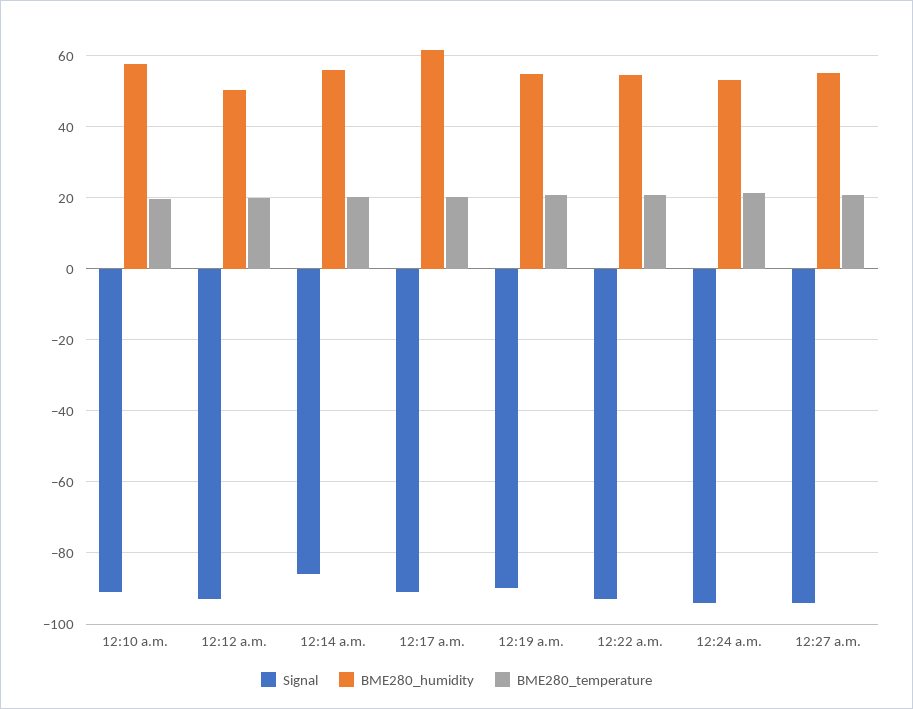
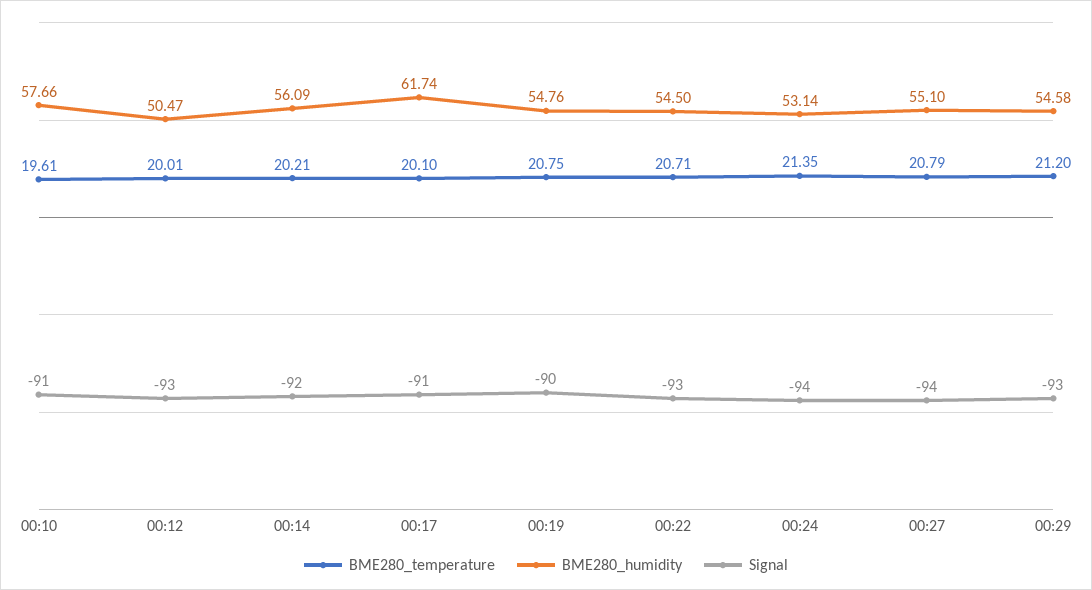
Signal, 12:14 a.m.: -86 -> -92
BME280_temperature, 00:29: none -> 21.2
BME280_humidity, 00:29: none -> 54.58
Signal, 00:29: none -> -93

